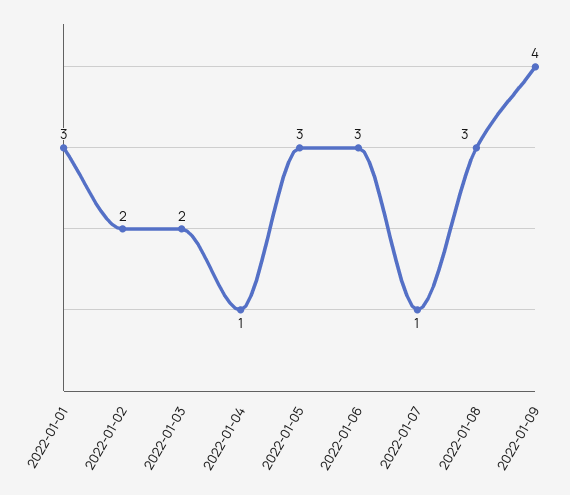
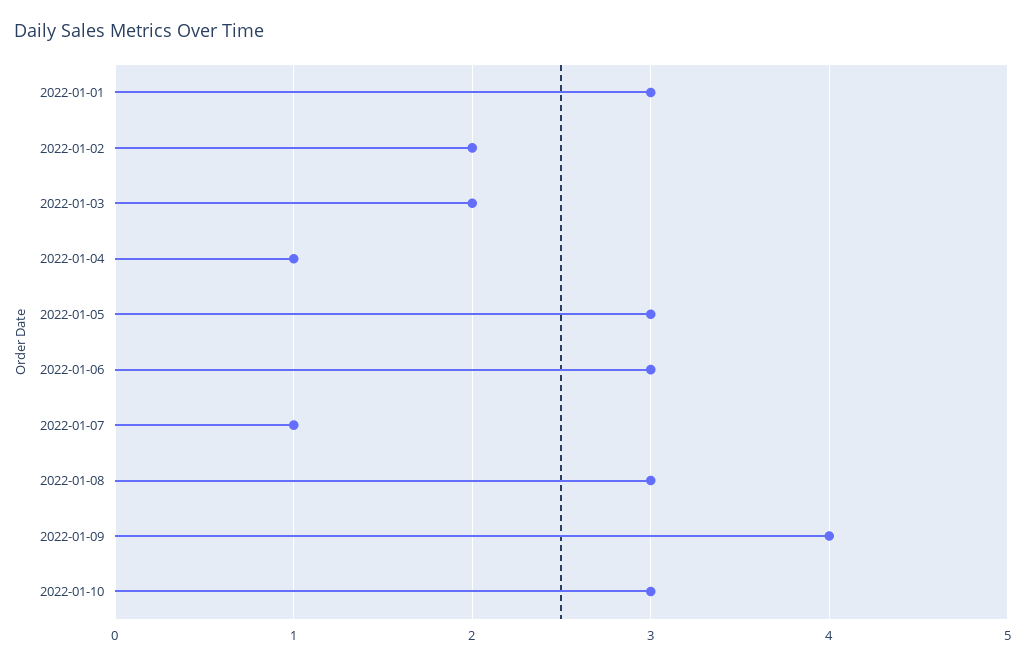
2022-01-10: none -> 3

